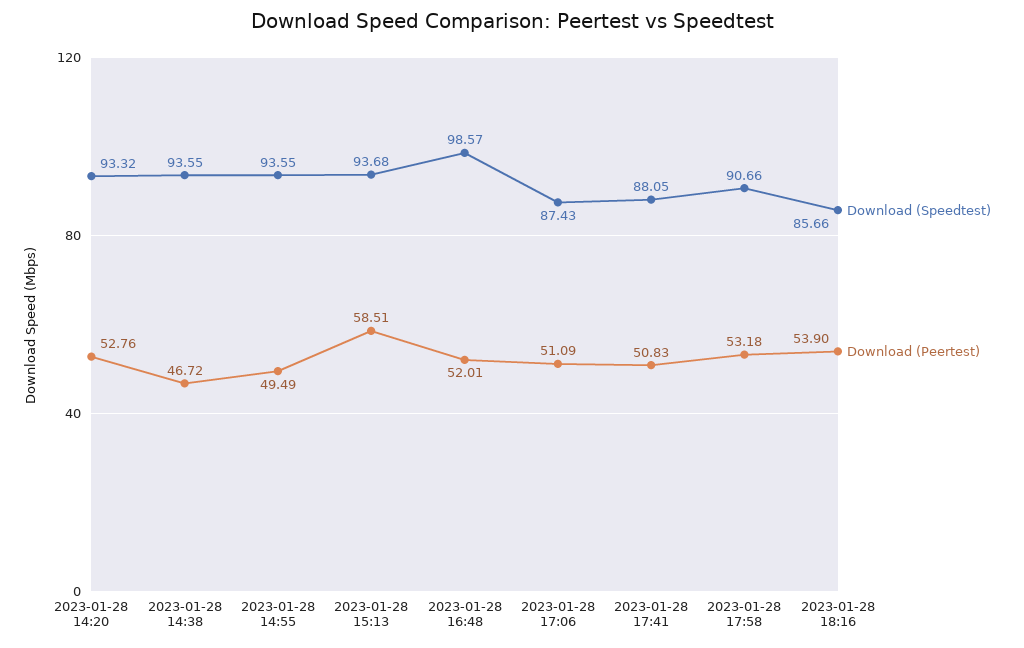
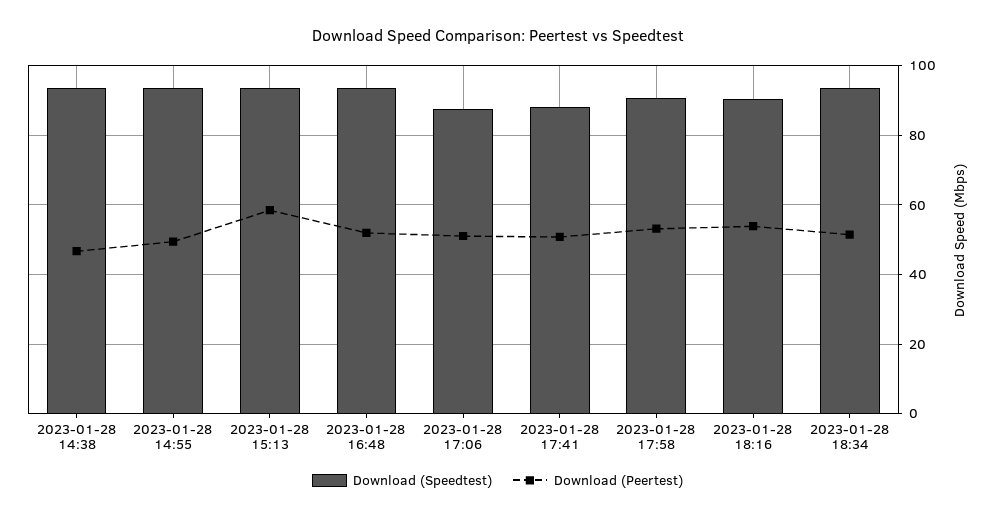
Download (Speedtest), 2023-01-28 14:20: 93.32 -> none
Download (Peertest), 2023-01-28 14:20: 52.76 -> none
Download (Speedtest), 2023-01-28 16:48: 98.57 -> 94
Download (Speedtest), 2023-01-28 18:16: 85.66 -> 90
Download (Speedtest), 2023-01-28 18:34: none -> 94
Download (Peertest), 2023-01-28 18:34: none -> 52

